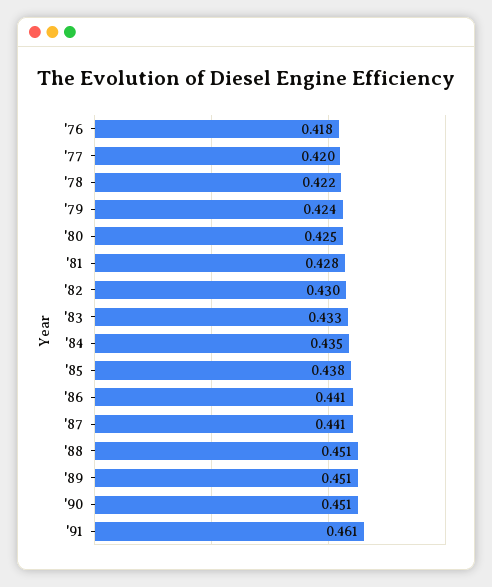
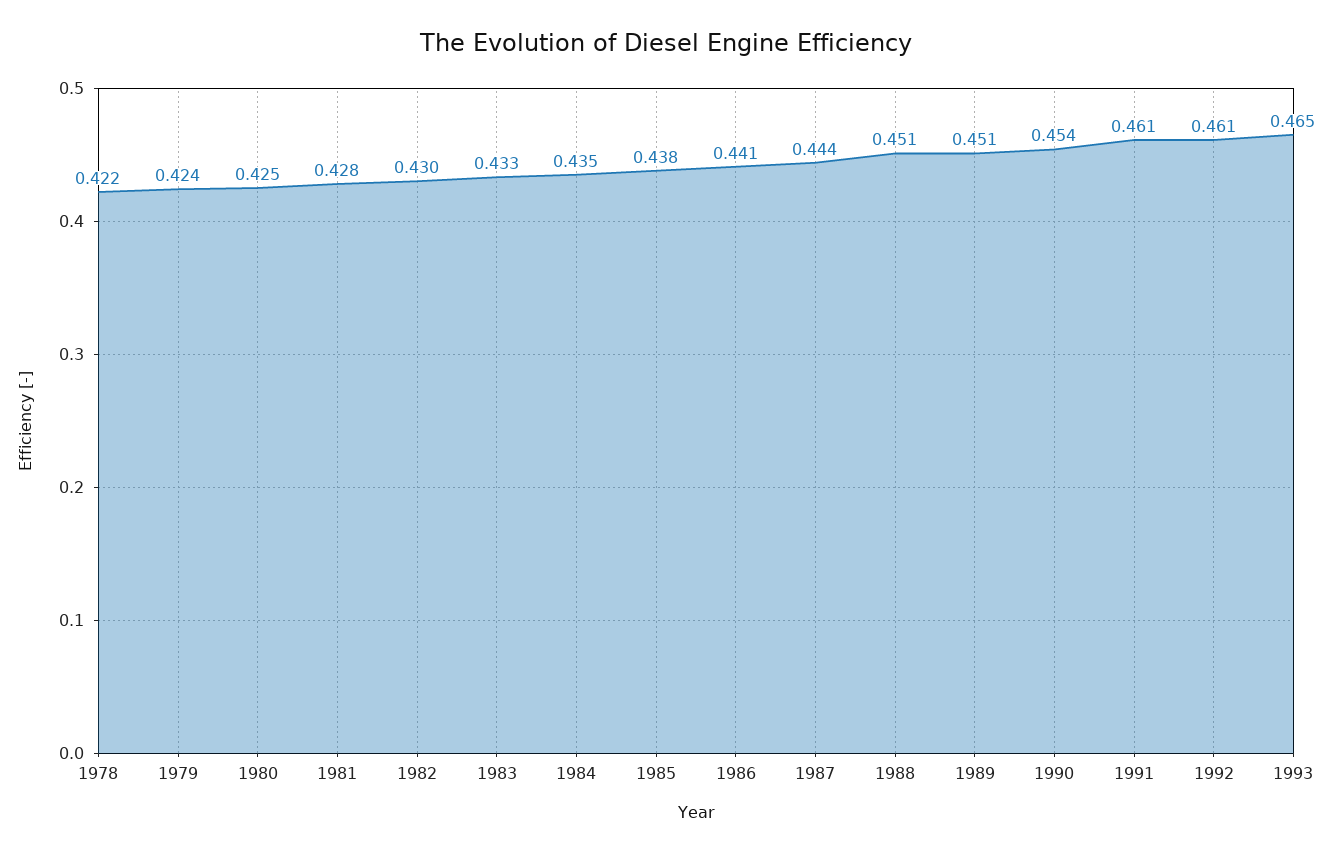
'76: 0.418 -> none
'77: 0.42 -> none
'87: 0.441 -> 0.444
'90: 0.451 -> 0.454
1992: none -> 0.461
1993: none -> 0.465

